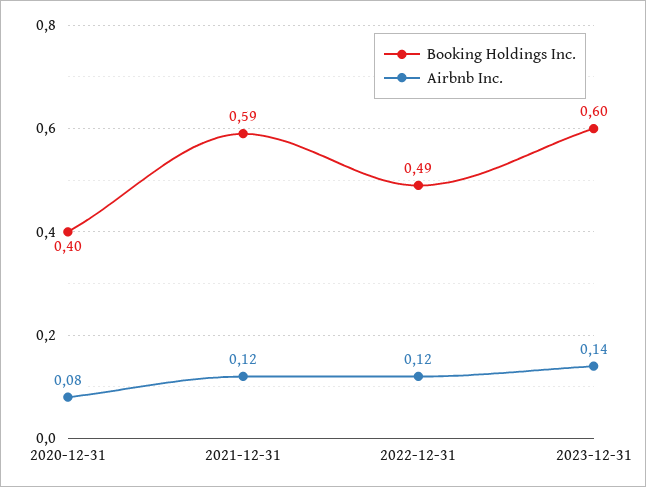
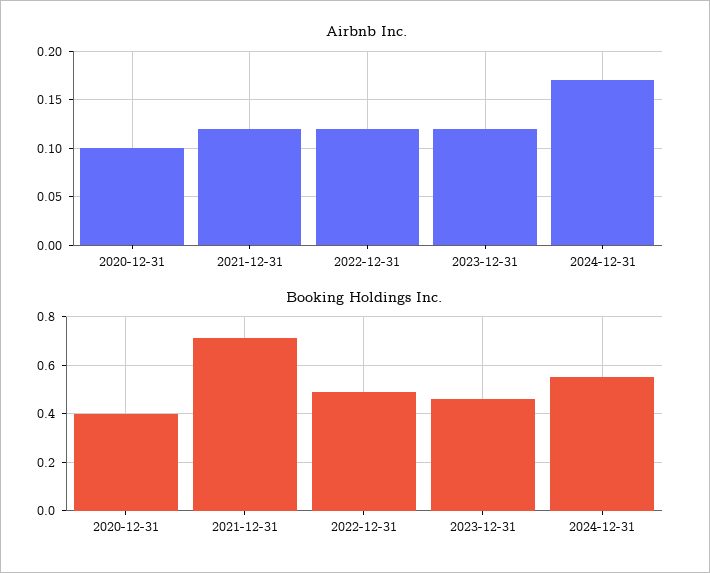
Airbnb Inc., 2020-12-31: 0.08 -> 0.1
Booking Holdings Inc., 2021-12-31: 0.59 -> 0.7
Booking Holdings Inc., 2023-12-31: 0.6 -> 0.45
Airbnb Inc., 2023-12-31: 0.14 -> 0.12
Airbnb Inc., 2024-12-31: none -> 0.17
Booking Holdings Inc., 2024-12-31: none -> 0.55

